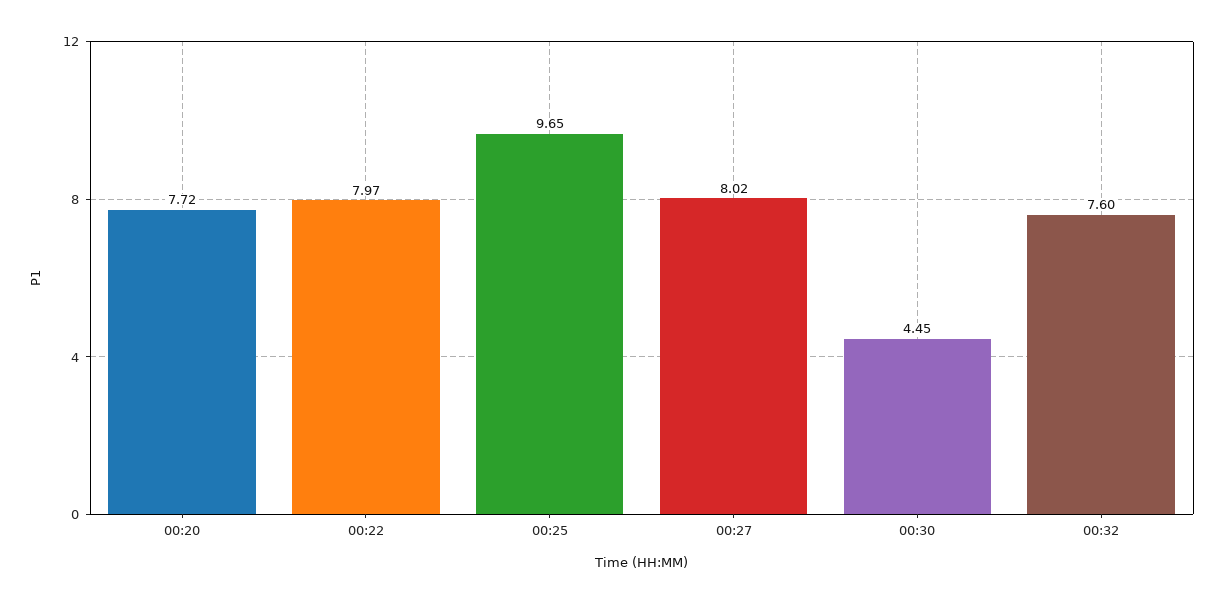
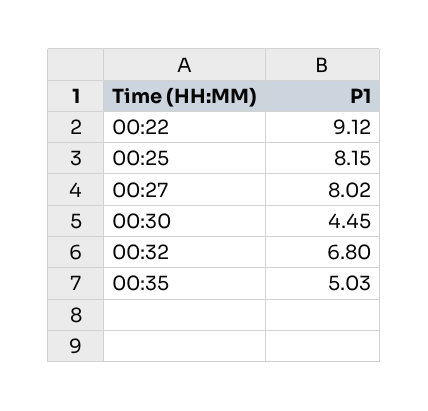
00:20: 7.72 -> none
00:22: 7.97 -> 9.12
00:25: 9.65 -> 8.15
00:32: 7.6 -> 6.8
00:35: none -> 5.03

